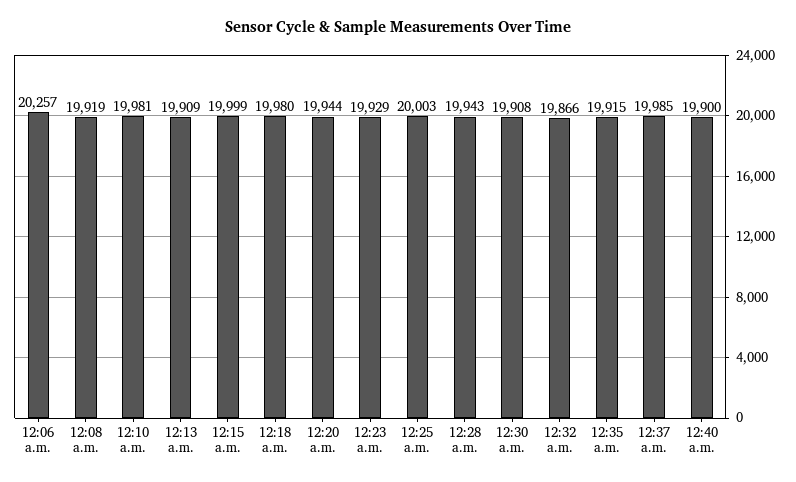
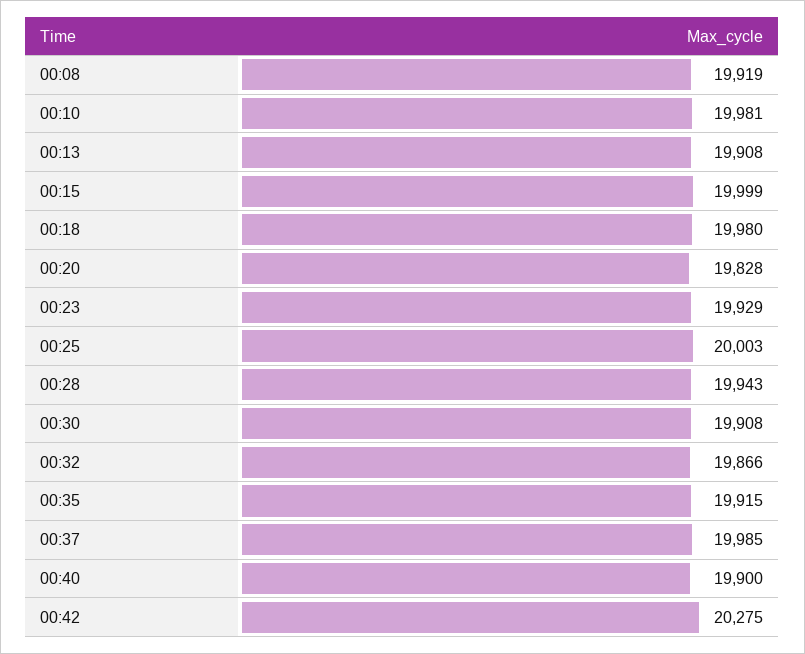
12:06 a.m.: 20257 -> none
12:13 a.m.: 19909 -> 19908
12:20 a.m.: 19944 -> 19828
00:42: none -> 20275

